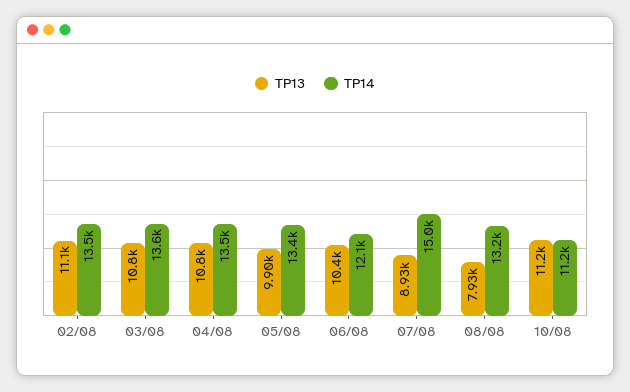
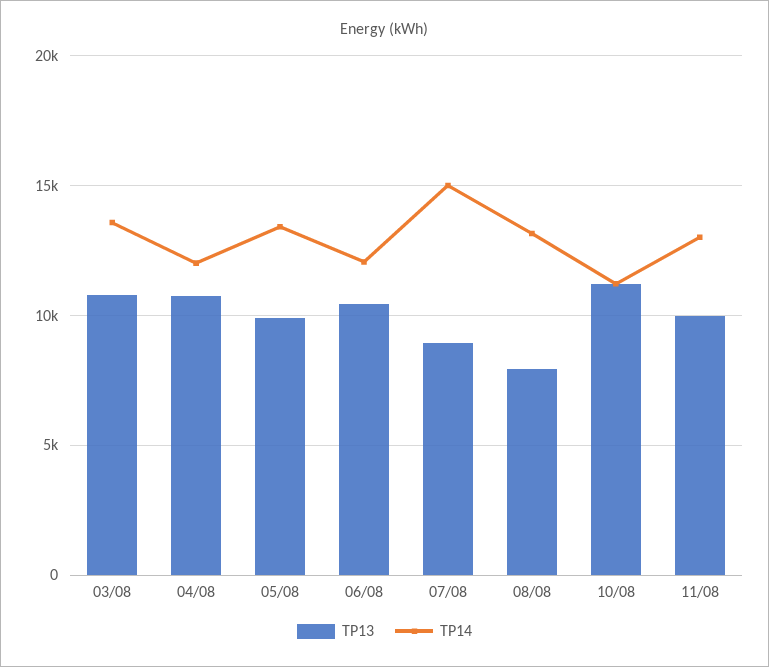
TP13, 02/08: 11100 -> none
TP14, 02/08: 13500 -> none
TP14, 04/08: 13500 -> 12000
TP13, 11/08: none -> 10000
TP14, 11/08: none -> 13000

